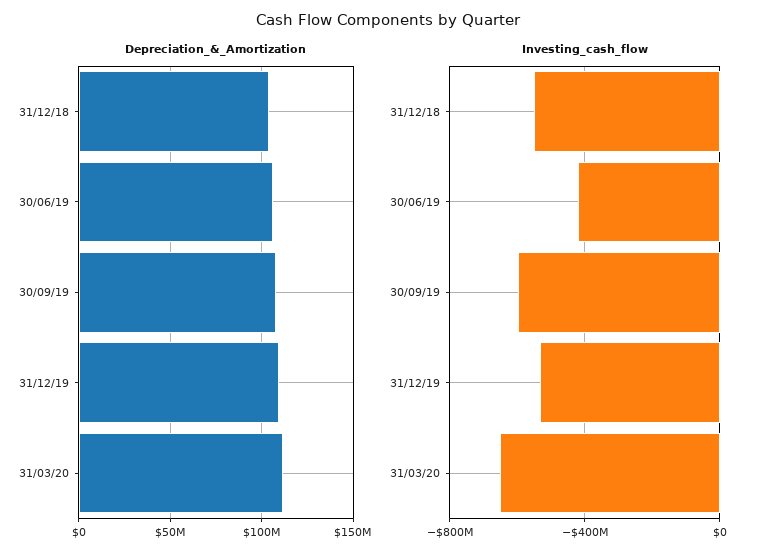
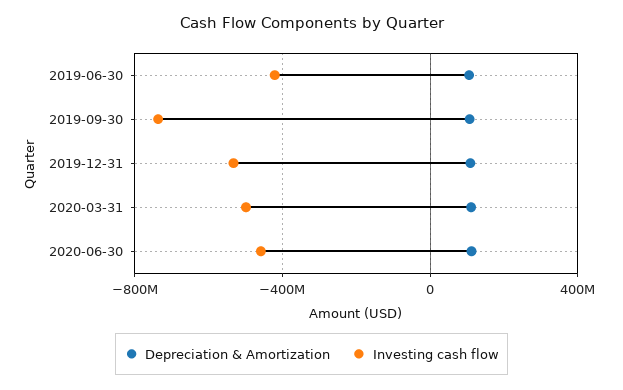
Depreciation_&_Amortization, 31/12/18: 105000000 -> none
Investing_cash_flow, 31/12/18: -550000000 -> none
Investing_cash_flow, 30/09/19: -600000000 -> -750000000
Investing_cash_flow, 31/03/20: -650000000 -> -500000000
Depreciation_&_Amortization, 2020-06-30: none -> 100000000
Investing_cash_flow, 2020-06-30: none -> -450000000

